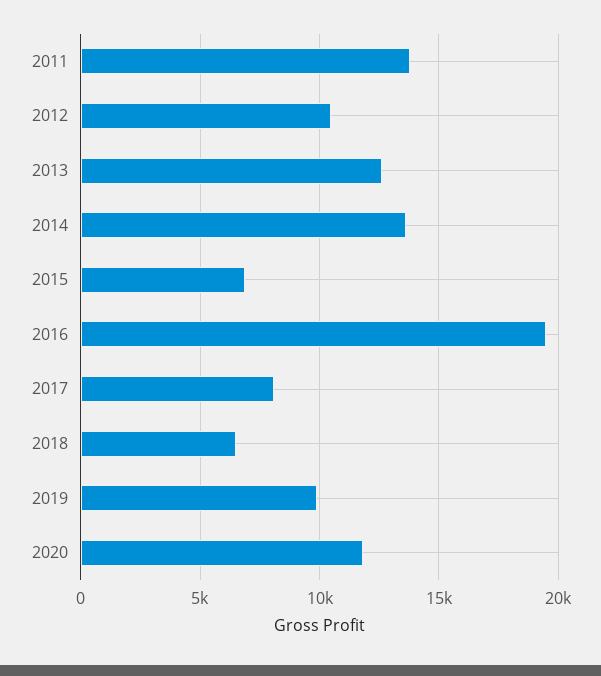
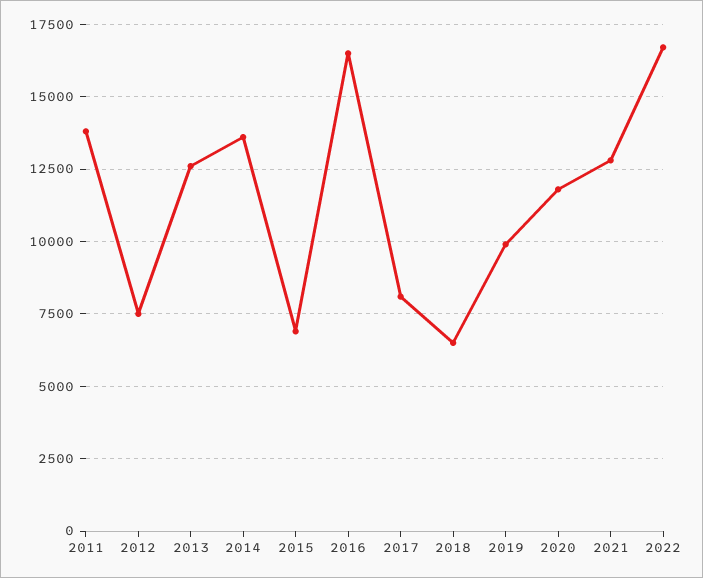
2012: 10500 -> 7500
2016: 19500 -> 16500
2021: none -> 12750
2022: none -> 16750

